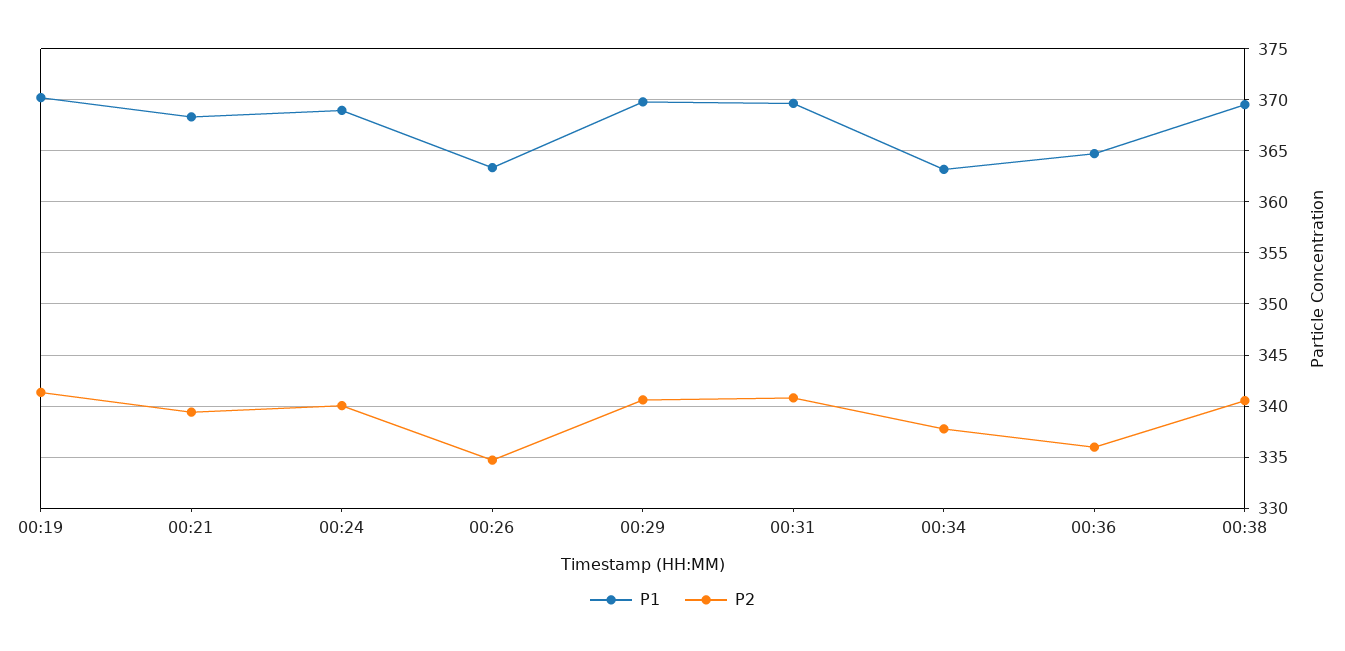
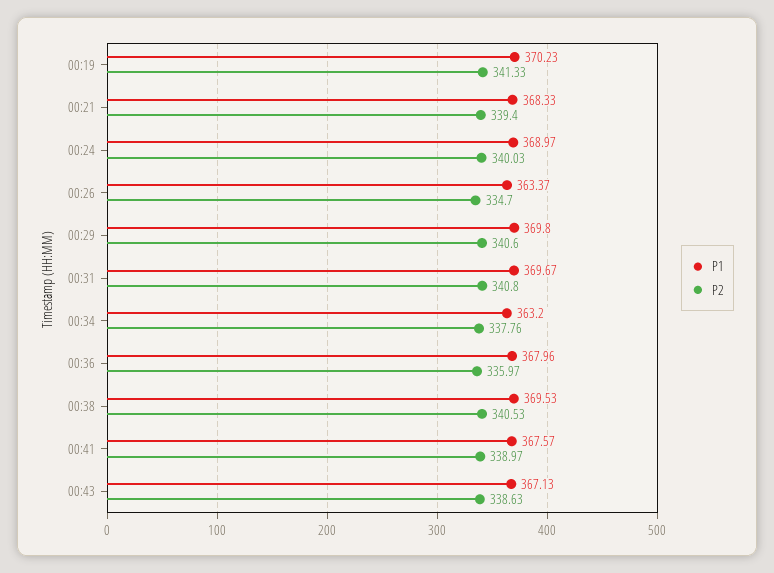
P1, 00:36: 365 -> 367.96
P1, 00:41: none -> 367.57
P2, 00:41: none -> 338.97
P1, 00:43: none -> 367.13
P2, 00:43: none -> 338.63

